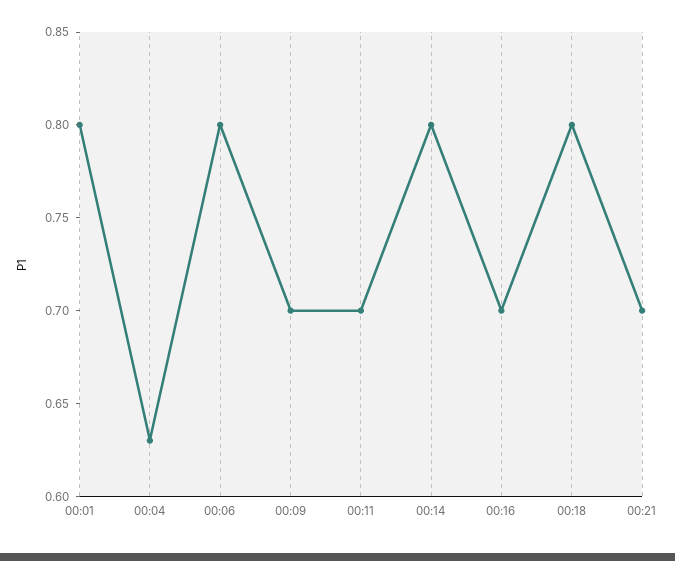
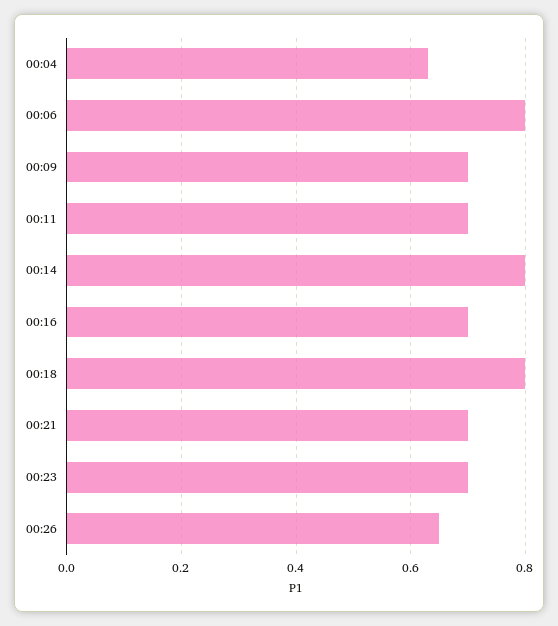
00:01: 0.8 -> none
00:23: none -> 0.7
00:26: none -> 0.65

